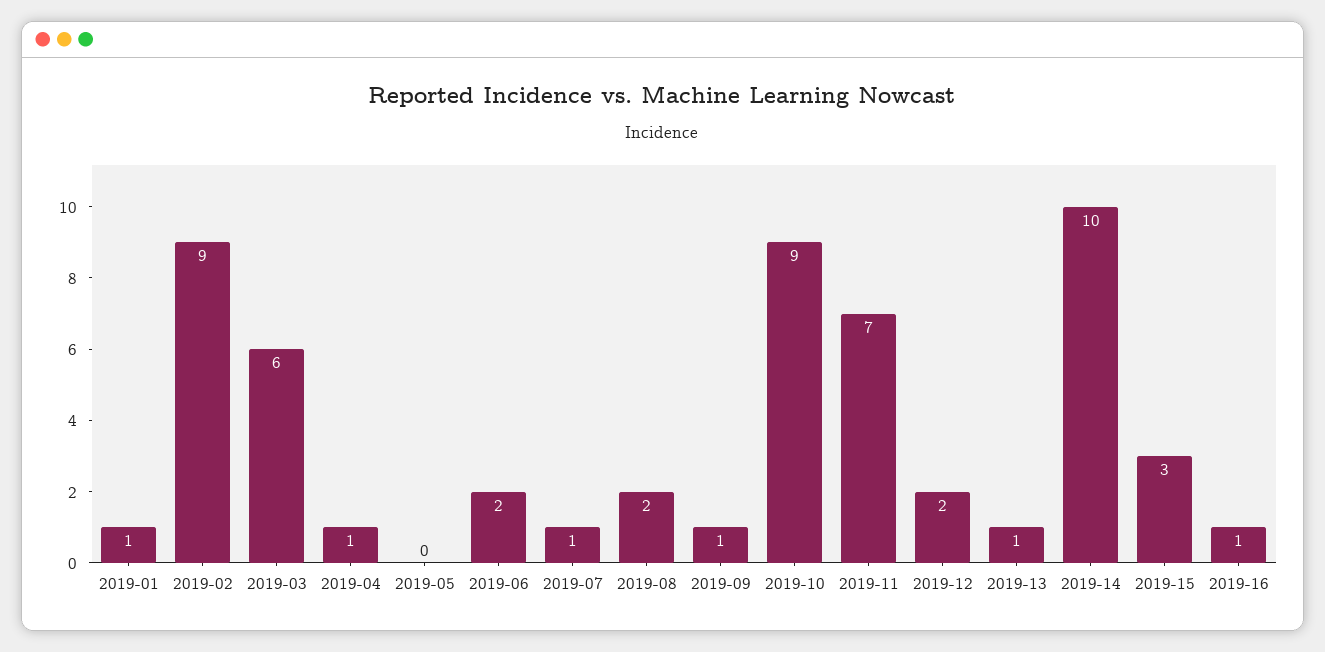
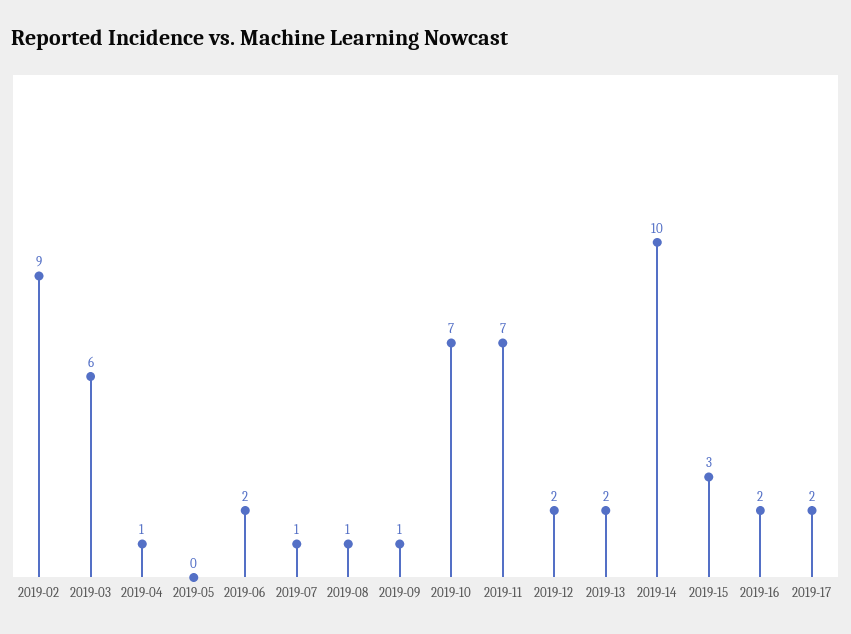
2019-01: 1 -> none
2019-08: 2 -> 1
2019-10: 9 -> 7
2019-13: 1 -> 2
2019-16: 1 -> 2
2019-17: none -> 2

